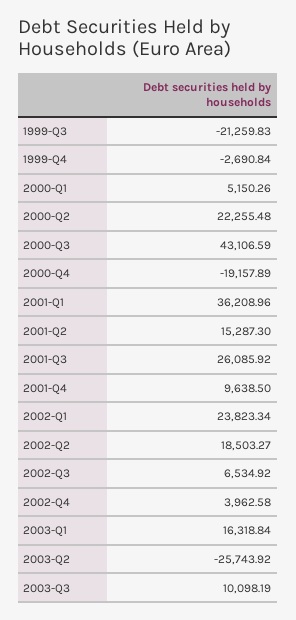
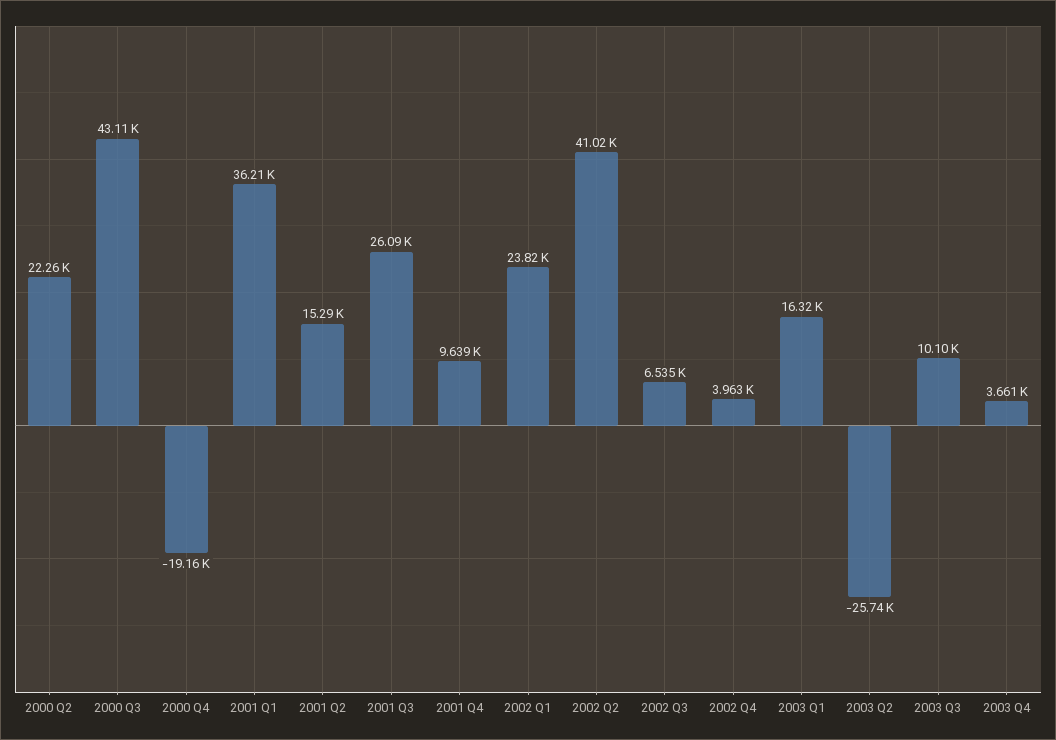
1999-Q3: -21259.83 -> none
1999-Q4: -2690.84 -> none
2000-Q1: 5150.26 -> none
2002-Q2: 18503.27 -> 41020
2003 Q4: none -> 3661

